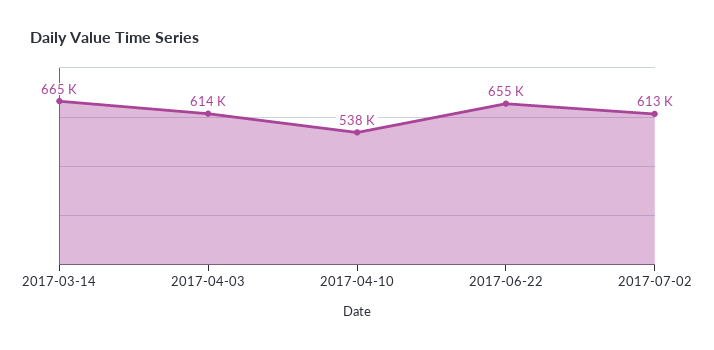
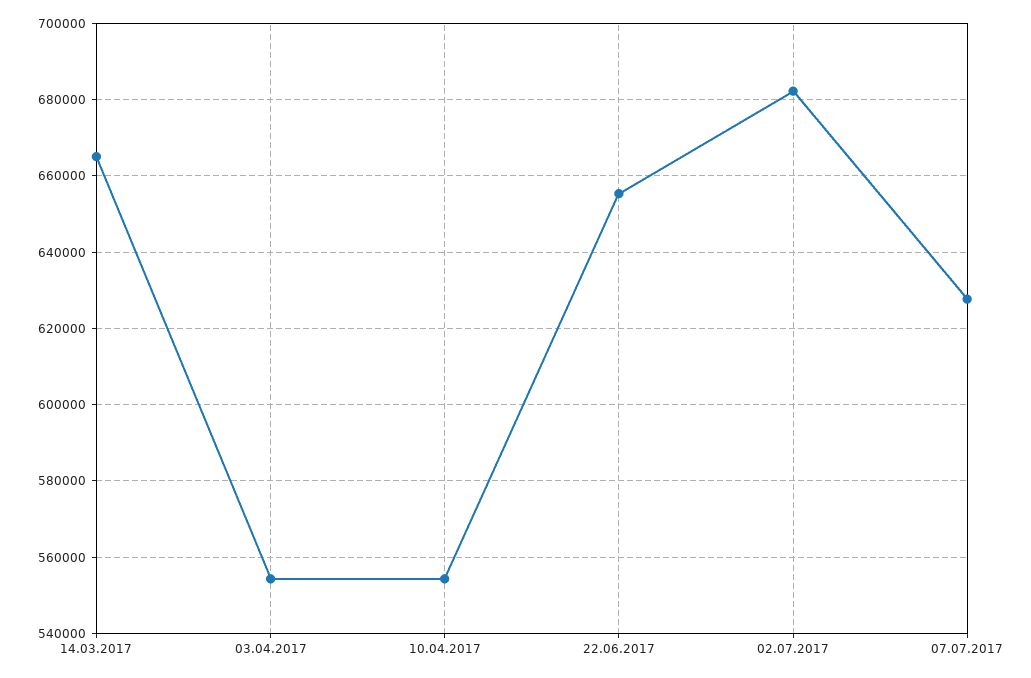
2017-04-03: 614000 -> 554000
2017-04-10: 538000 -> 554000
2017-07-02: 613000 -> 682000
07.07.2017: none -> 628000

